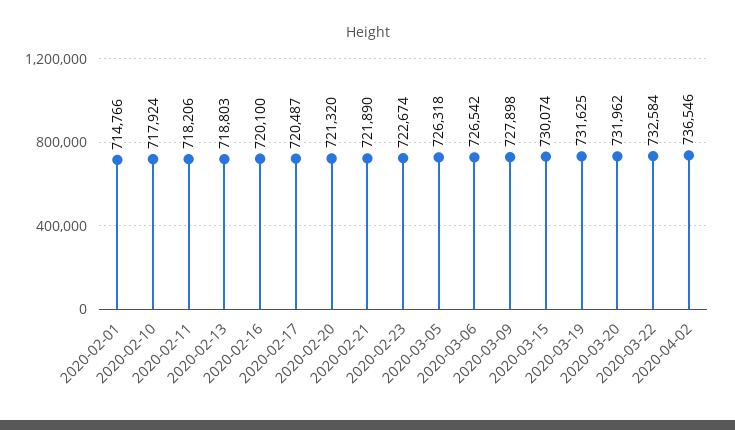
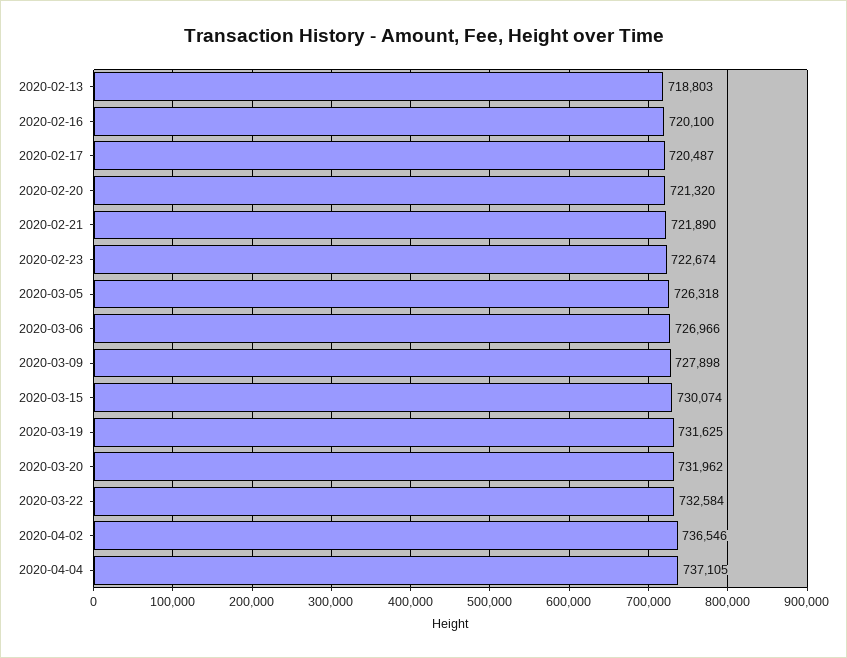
2020-02-01: 714766 -> none
2020-02-10: 717924 -> none
2020-02-11: 718206 -> none
2020-03-06: 726542 -> 726966
2020-04-04: none -> 737105

